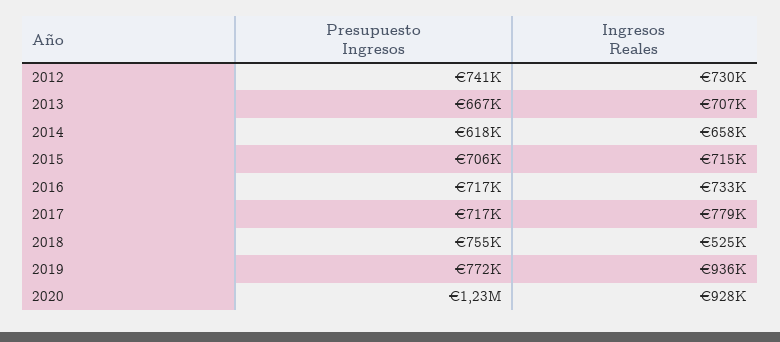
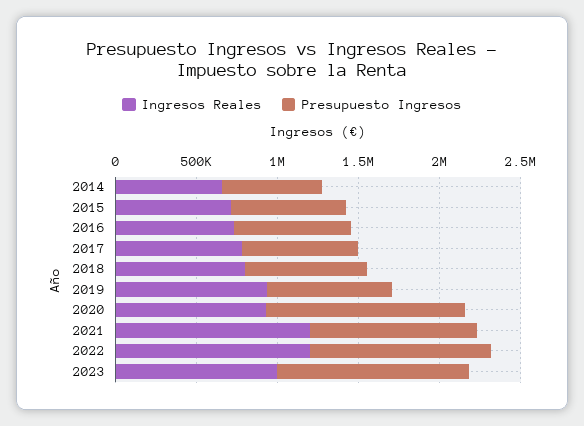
Presupuesto Ingresos, 2012: 741000 -> none
Ingresos Reales, 2012: 730000 -> none
Presupuesto Ingresos, 2013: 667000 -> none
Ingresos Reales, 2013: 707000 -> none
Ingresos Reales, 2018: 525000 -> 800000
Ingresos Reales, 2021: none -> 1200000
Presupuesto Ingresos, 2021: none -> 1000000
Ingresos Reales, 2022: none -> 1200000
Presupuesto Ingresos, 2022: none -> 1100000
Ingresos Reales, 2023: none -> 1000000
Presupuesto Ingresos, 2023: none -> 1200000

